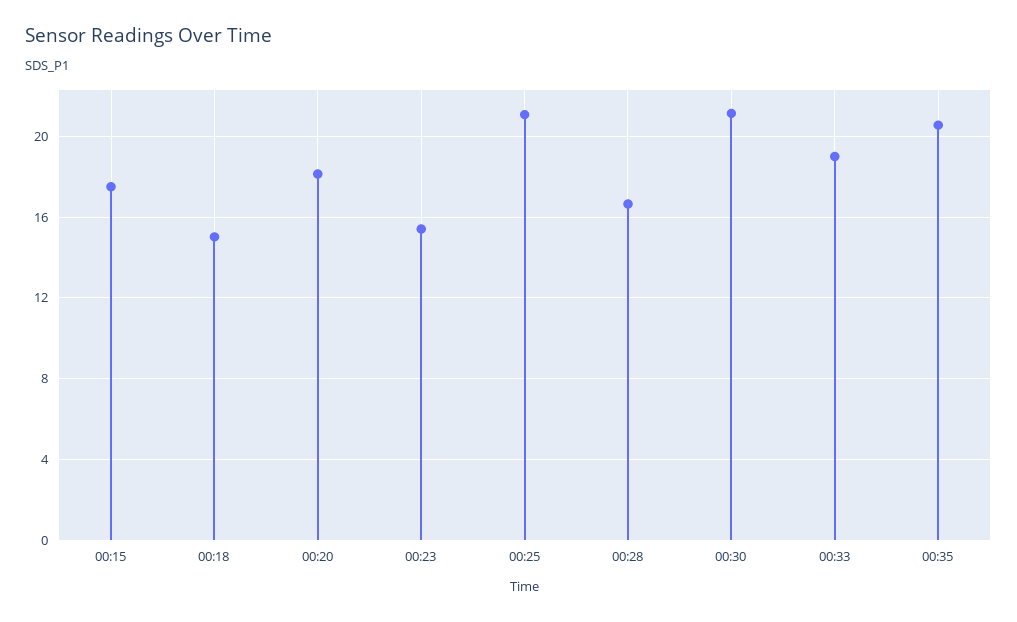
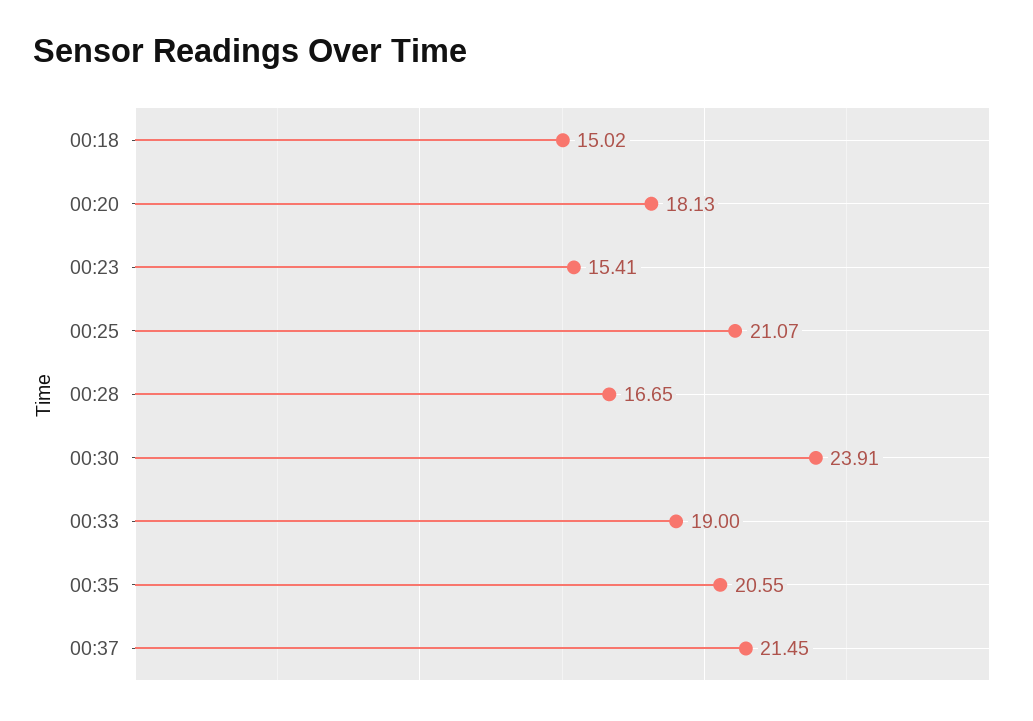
00:15: 17.5 -> none
00:30: 21 -> 23.91
00:37: none -> 21.45

